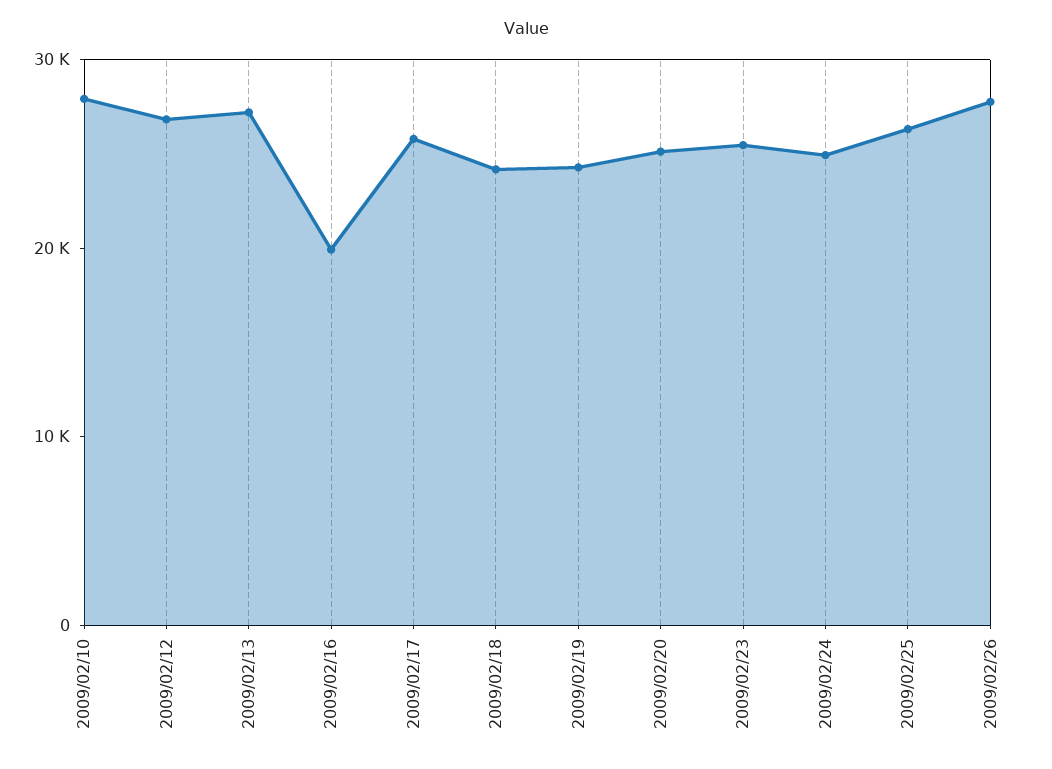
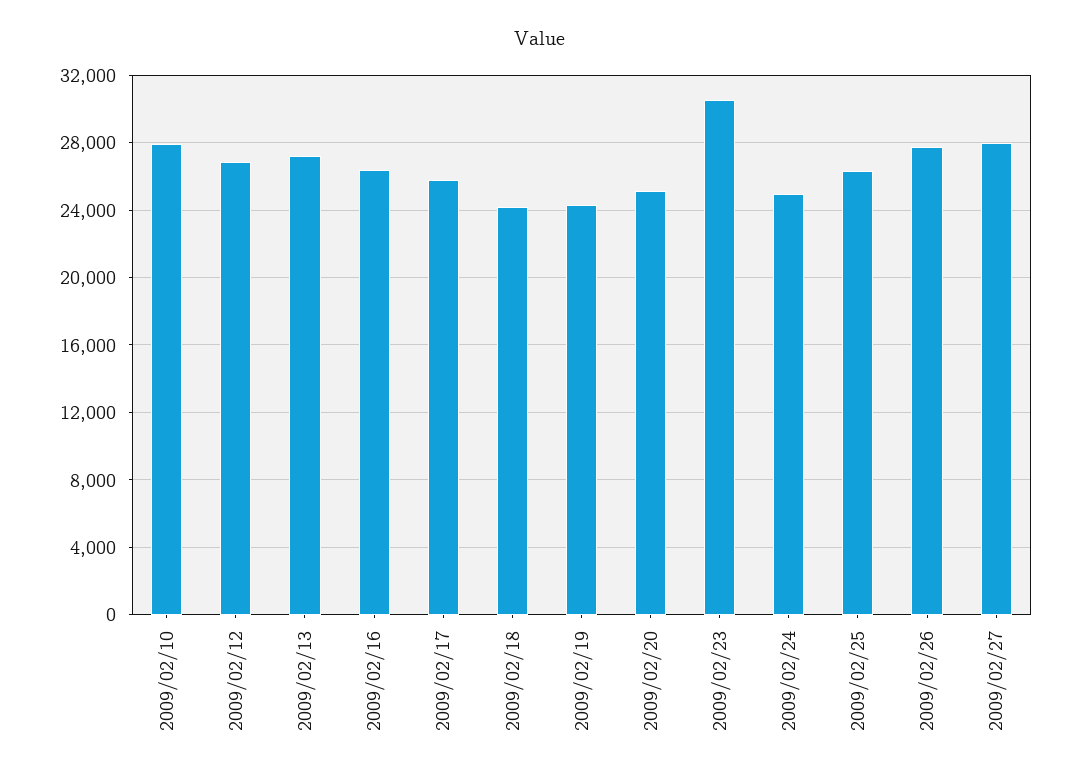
2009/02/16: 20000 -> 26500
2009/02/23: 26000 -> 30500
2009/02/27: none -> 28000

